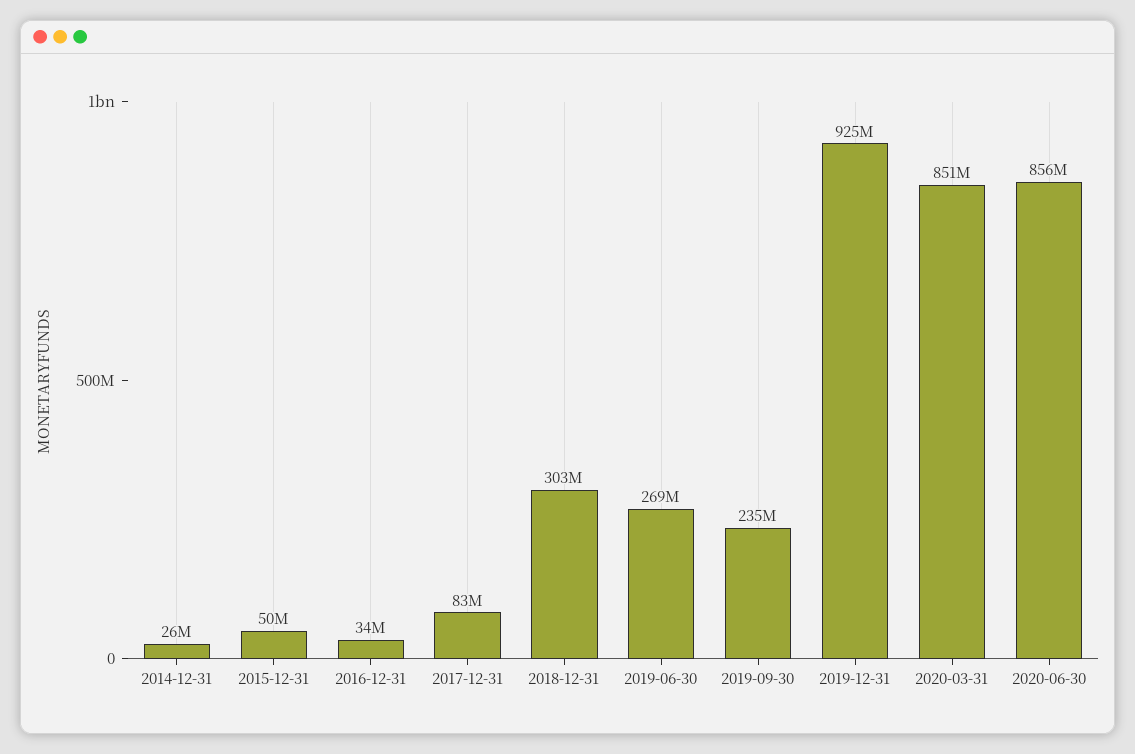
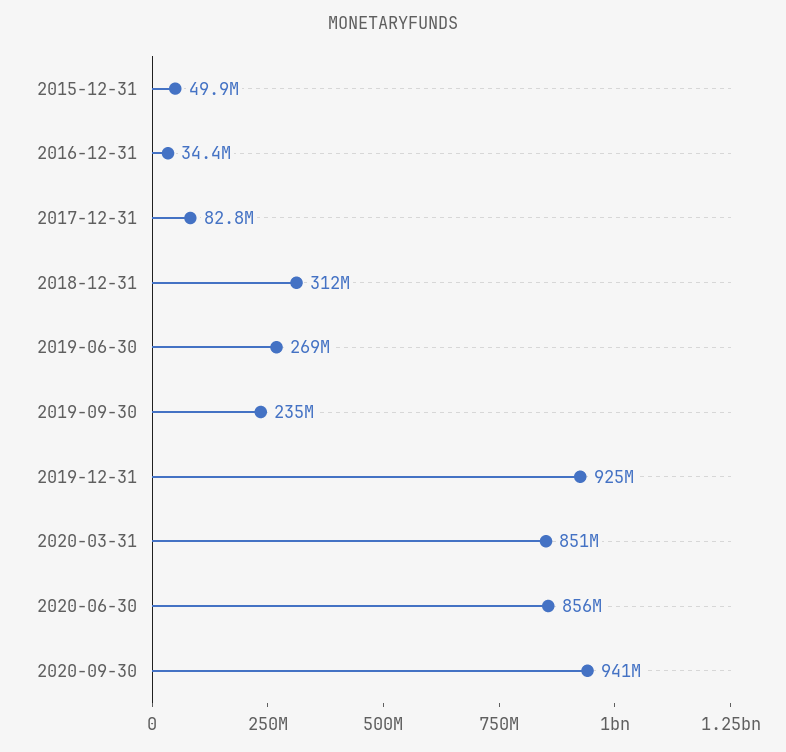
2014-12-31: 26000000 -> none
2018-12-31: 303000000 -> 312000000
2020-09-30: none -> 941000000

